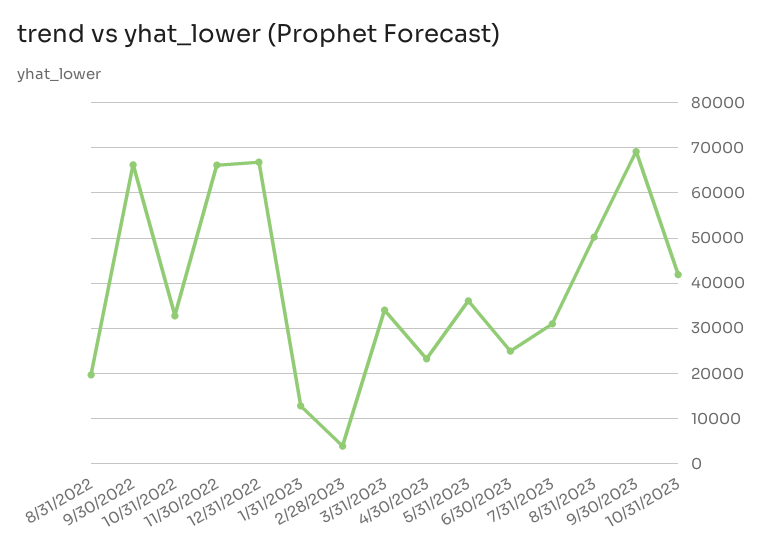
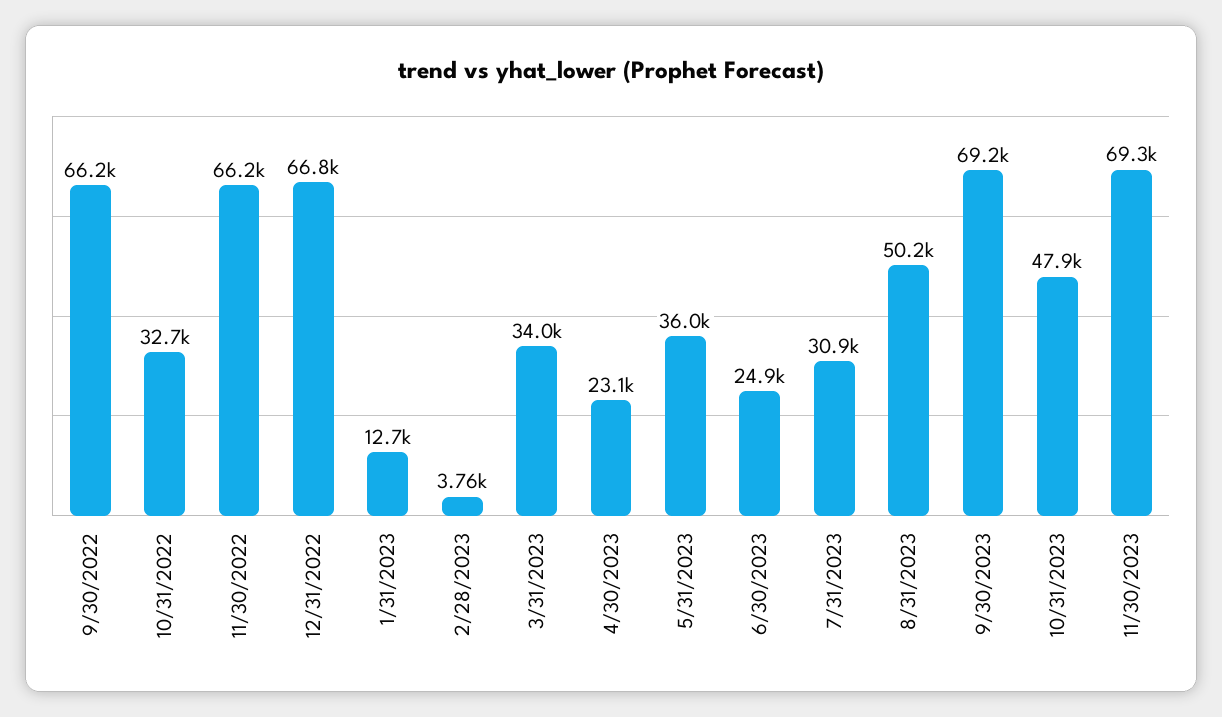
8/31/2022: 20000 -> none
10/31/2023: 42000 -> 47900
11/30/2023: none -> 69300

